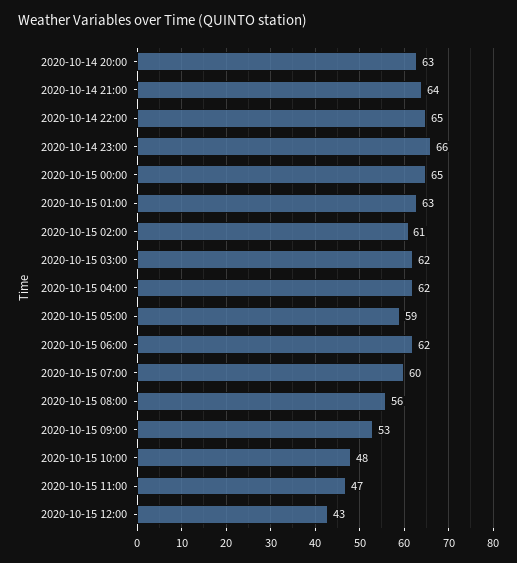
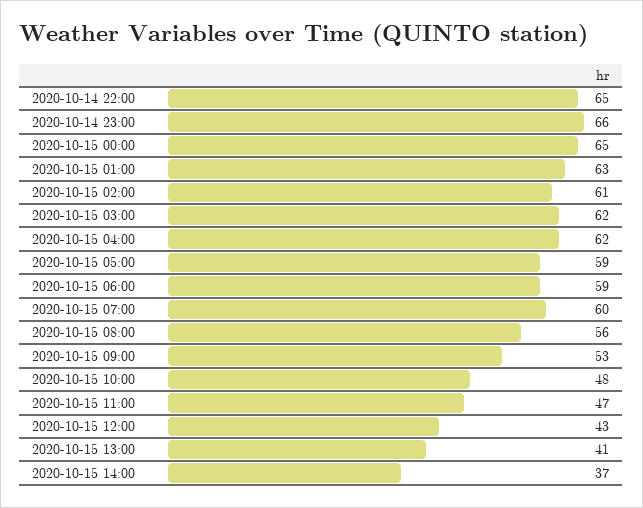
2020-10-14 20:00: 63 -> none
2020-10-14 21:00: 64 -> none
2020-10-15 06:00: 62 -> 59
2020-10-15 13:00: none -> 41
2020-10-15 14:00: none -> 37

